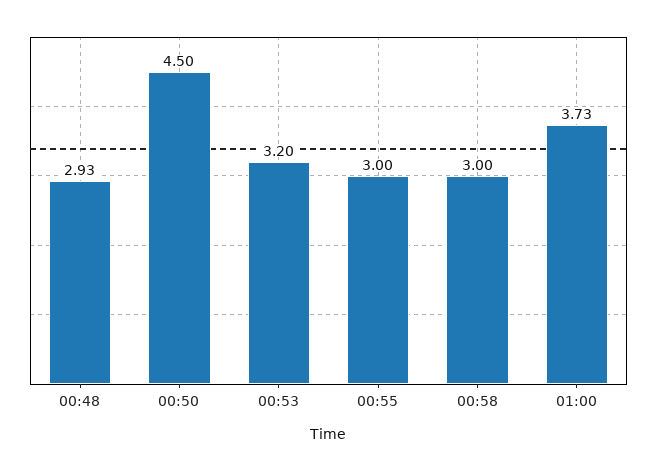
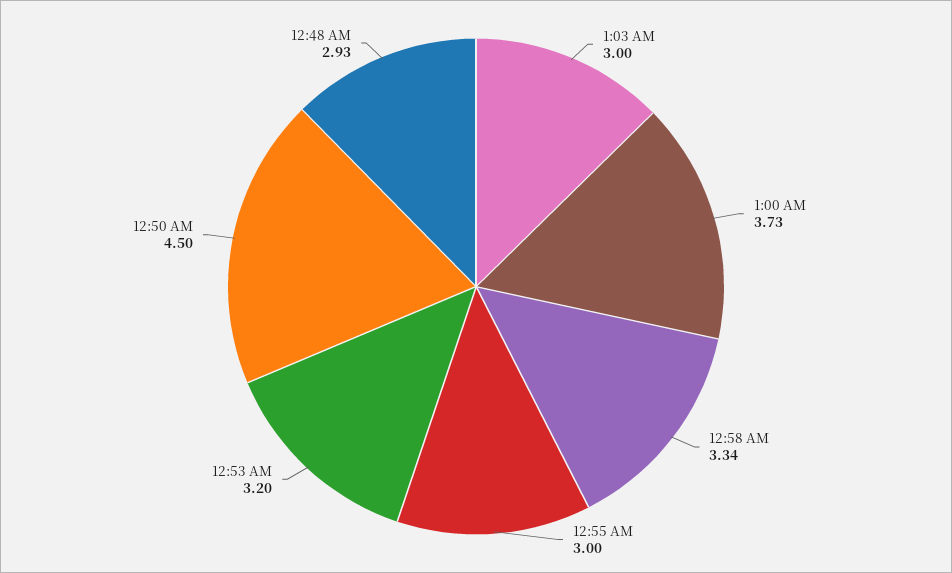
00:58: 3 -> 3.34
1:03 AM: none -> 3

